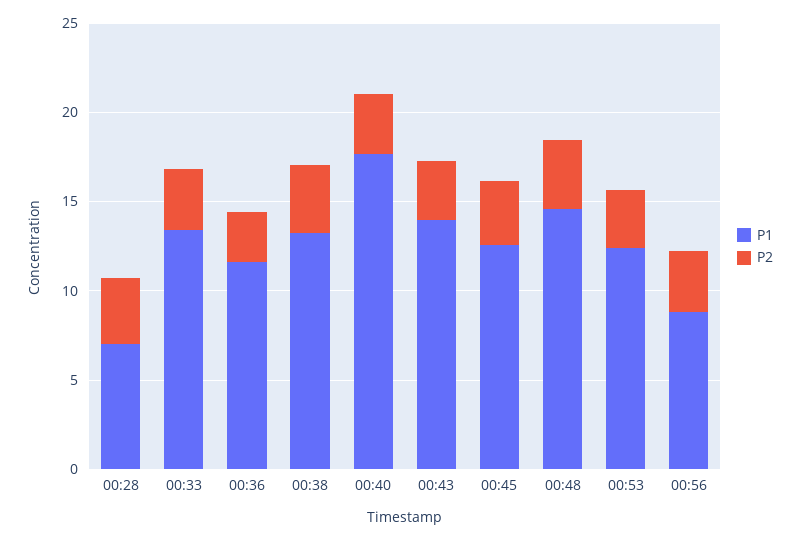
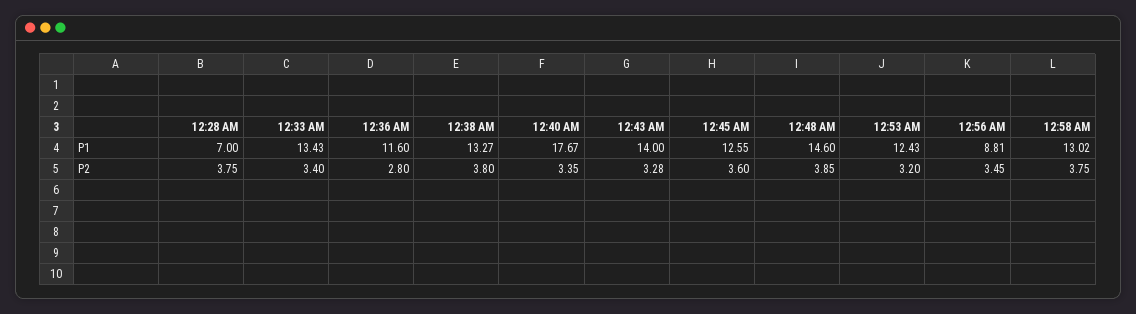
P1, 12:58 AM: none -> 13.02
P2, 12:58 AM: none -> 3.75

